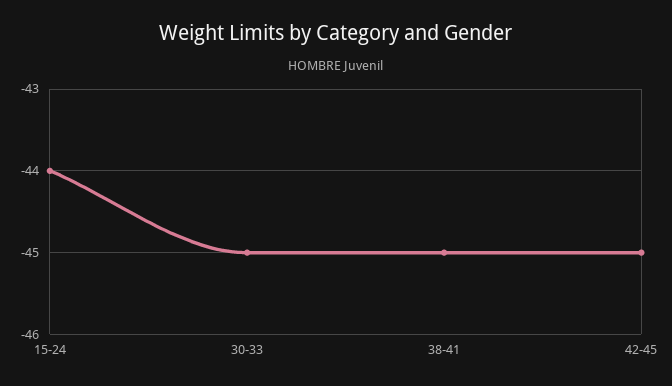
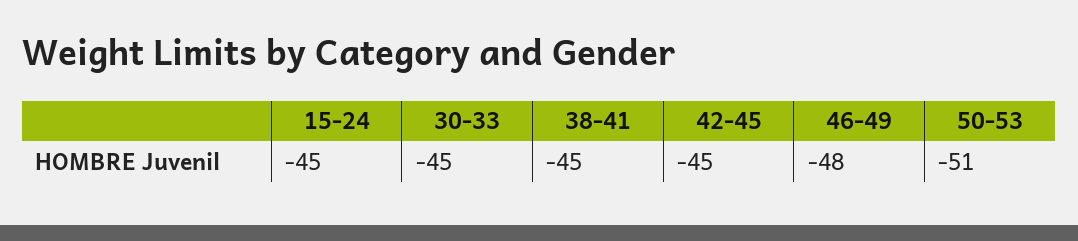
15-24: -44 -> -45
46-49: none -> -48
50-53: none -> -51

